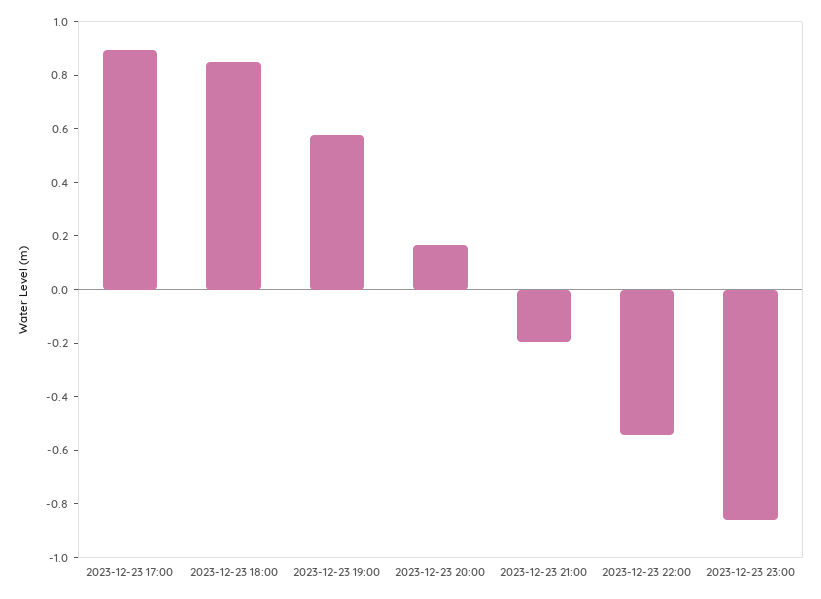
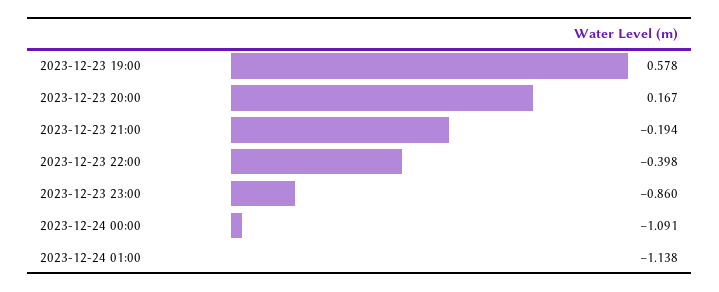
2023-12-23 17:00: 0.9 -> none
2023-12-23 18:00: 0.85 -> none
2023-12-23 22:00: -0.55 -> -0.398
2023-12-24 00:00: none -> -1.091
2023-12-24 01:00: none -> -1.138

